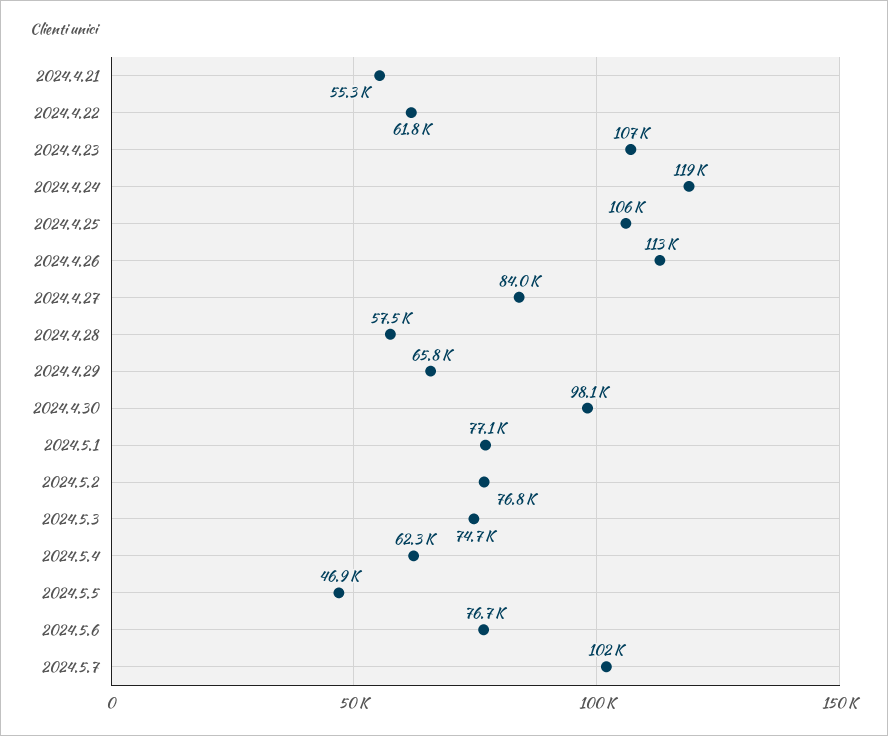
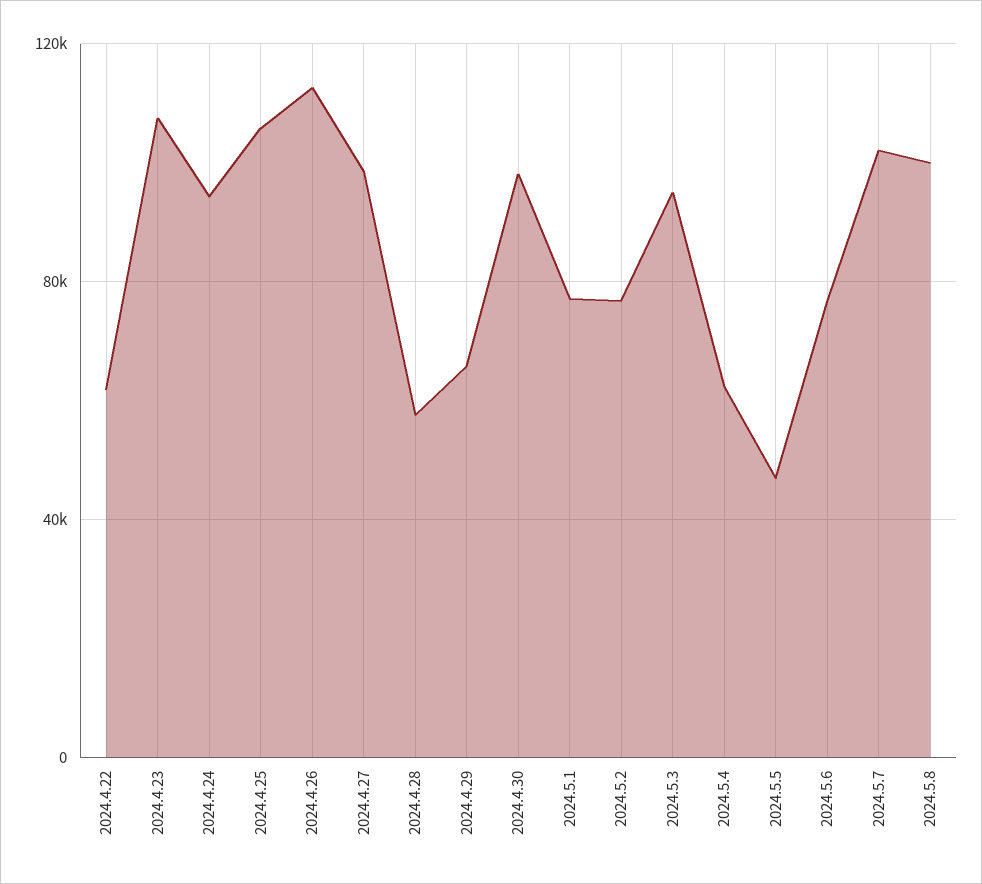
2024.4.21: 55300 -> none
2024.4.24: 119000 -> 95000
2024.4.27: 84000 -> 100000
2024.5.3: 74700 -> 95000
2024.5.8: none -> 100000

